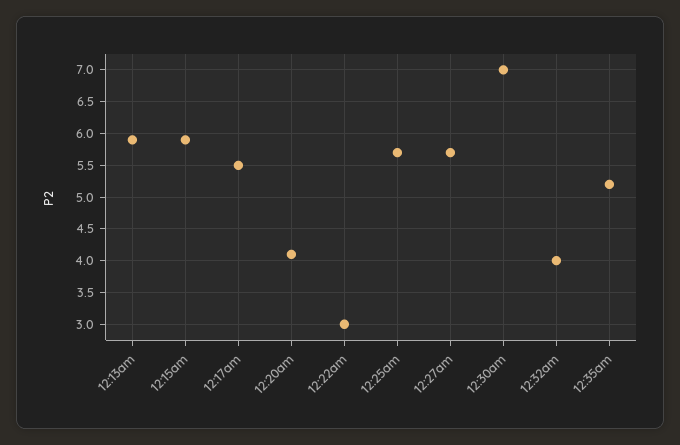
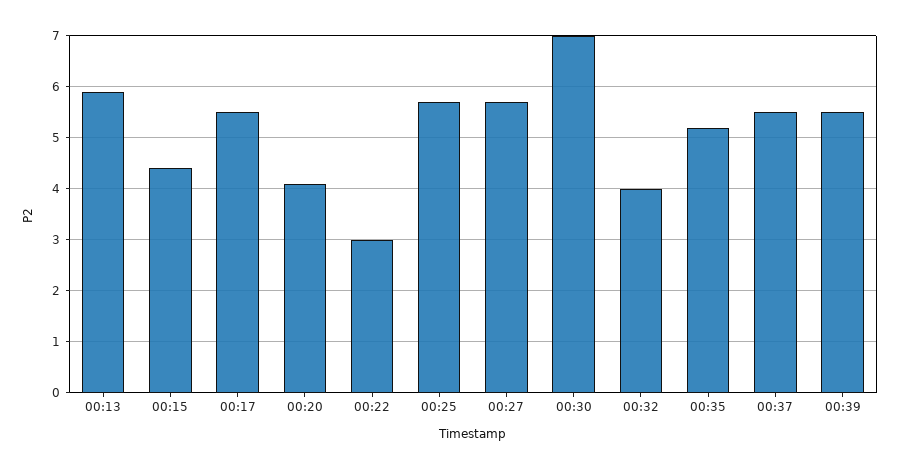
12:15am: 5.9 -> 4.5
00:37: none -> 5.5
00:39: none -> 5.5

